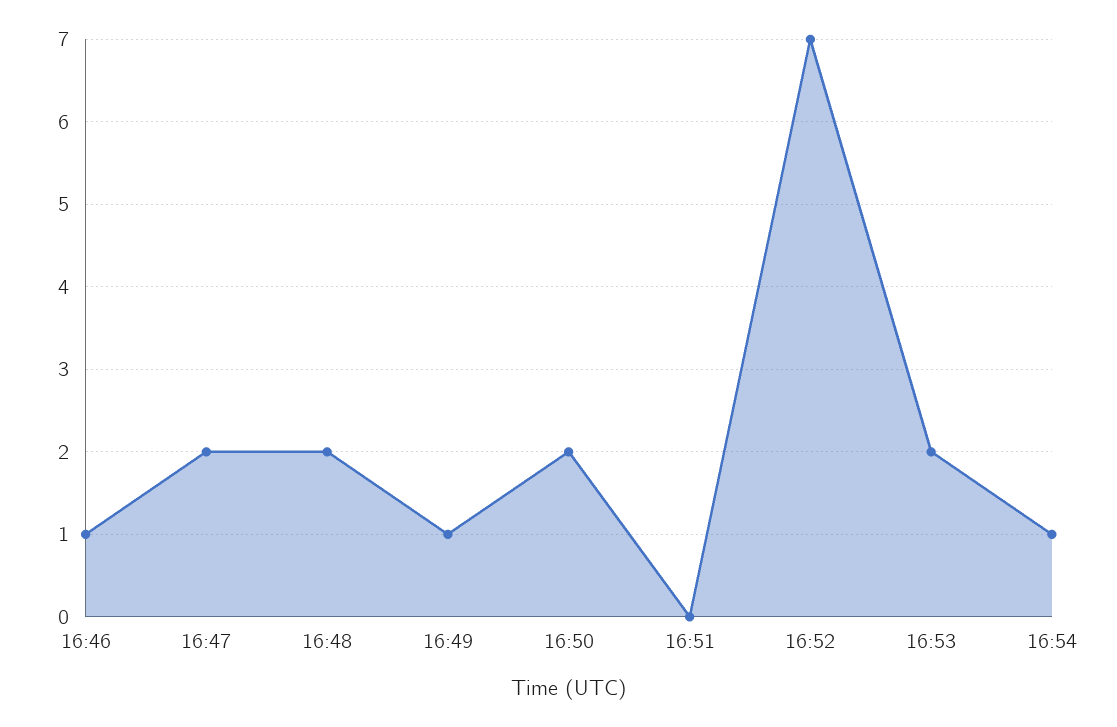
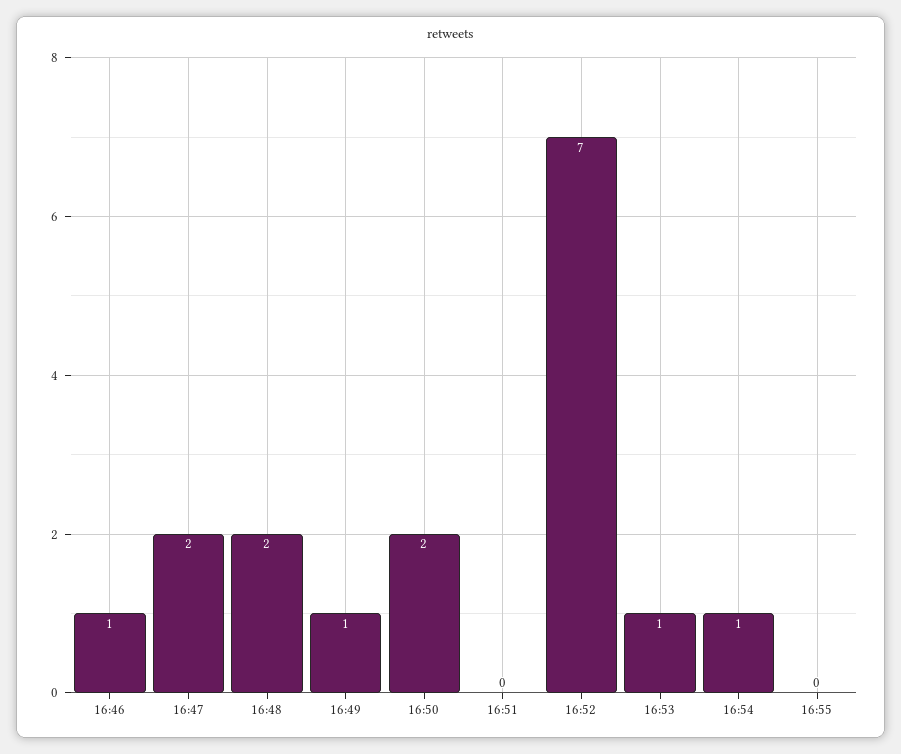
16:53: 2 -> 1
16:55: none -> 0

